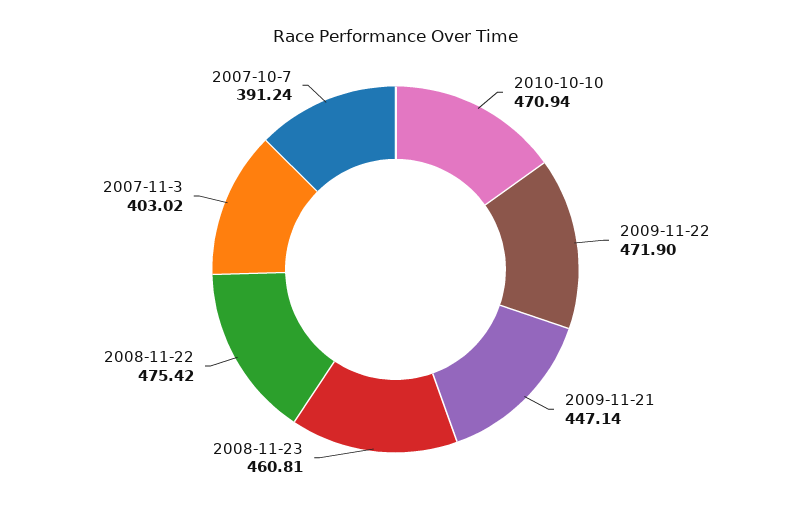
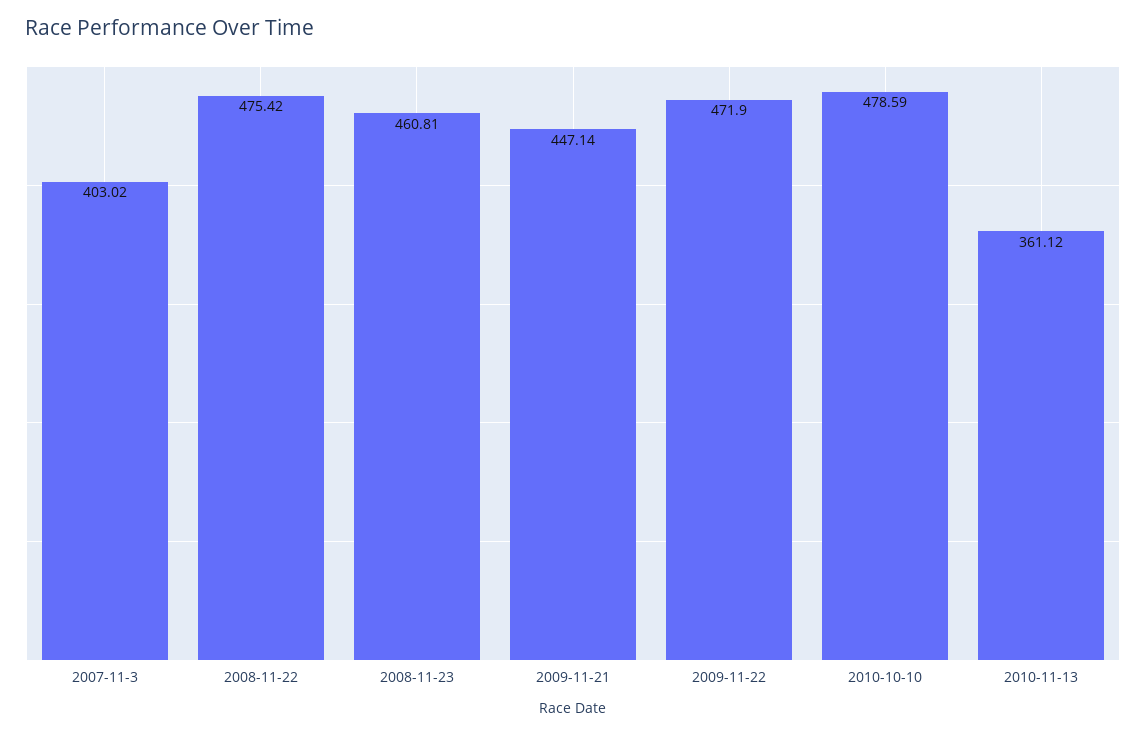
2010-10-10: 470.94 -> 478.59
2007-10-7: 391.24 -> none
2010-11-13: none -> 361.12

